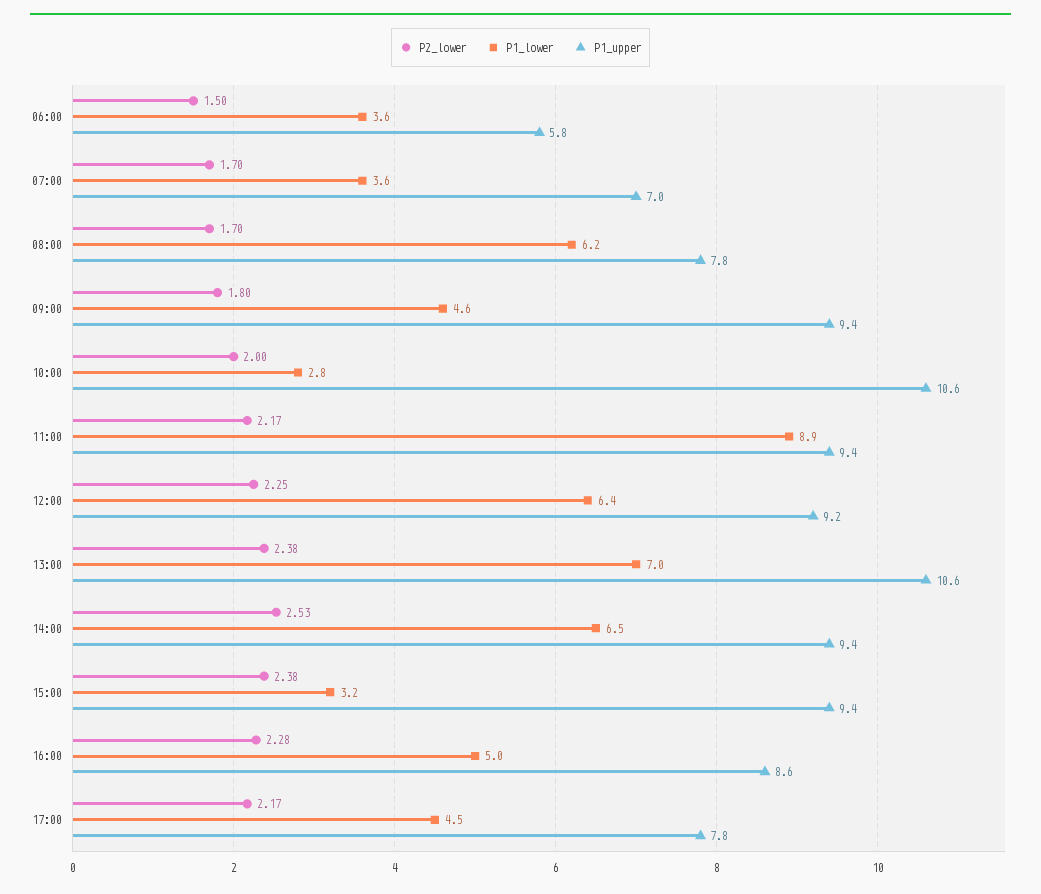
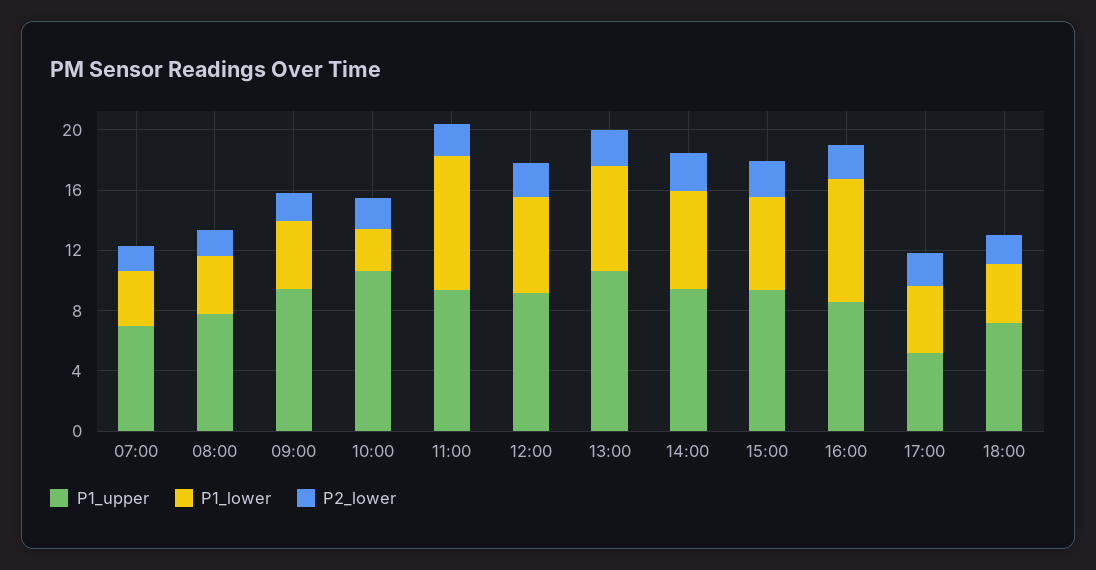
P2_lower, 06:00: 1.5 -> none
P1_lower, 06:00: 3.6 -> none
P1_upper, 06:00: 5.8 -> none
P1_lower, 08:00: 6.2 -> 4
P1_lower, 15:00: 3.2 -> 6
P1_lower, 16:00: 5 -> 8
P1_upper, 17:00: 7.8 -> 5
P1_upper, 18:00: none -> 7
P1_lower, 18:00: none -> 4
P2_lower, 18:00: none -> 2

